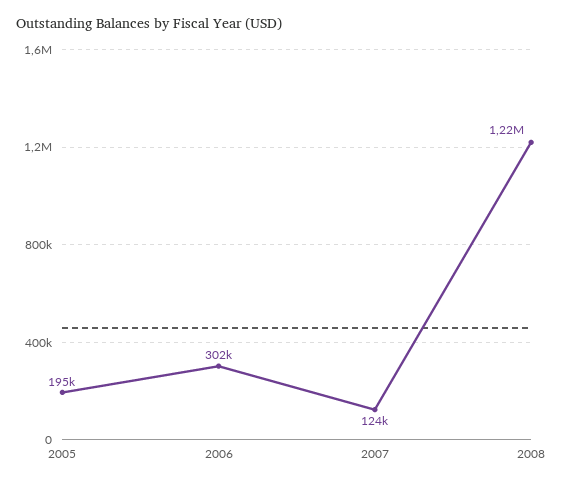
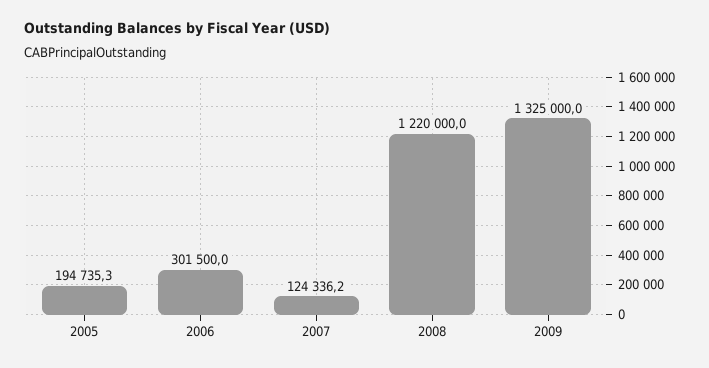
2009: none -> 1325000

